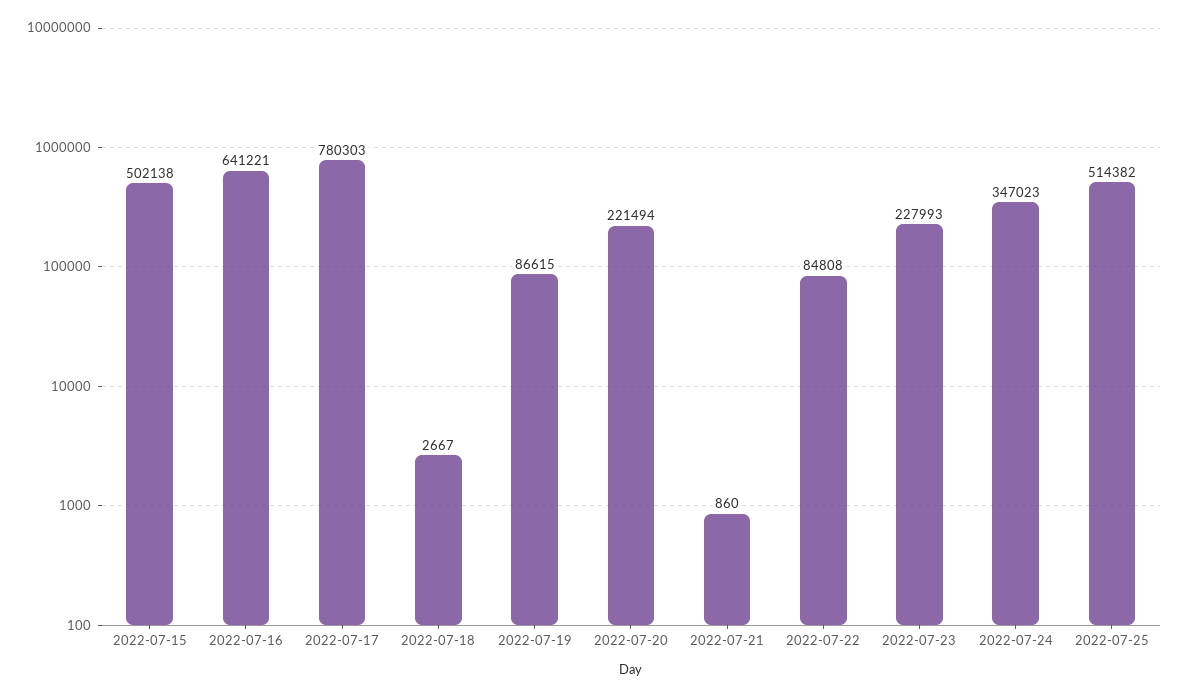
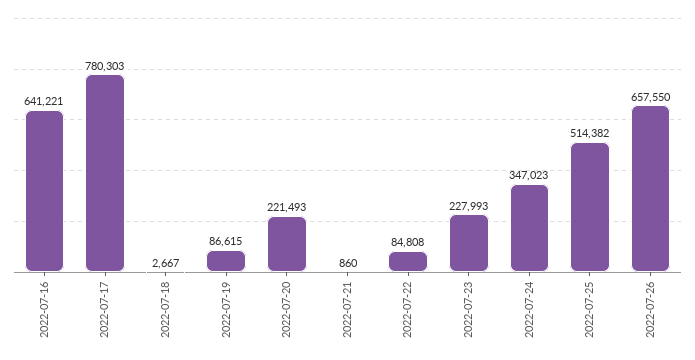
2022-07-15: 502138 -> none
2022-07-20: 221494 -> 221493
2022-07-26: none -> 657550

